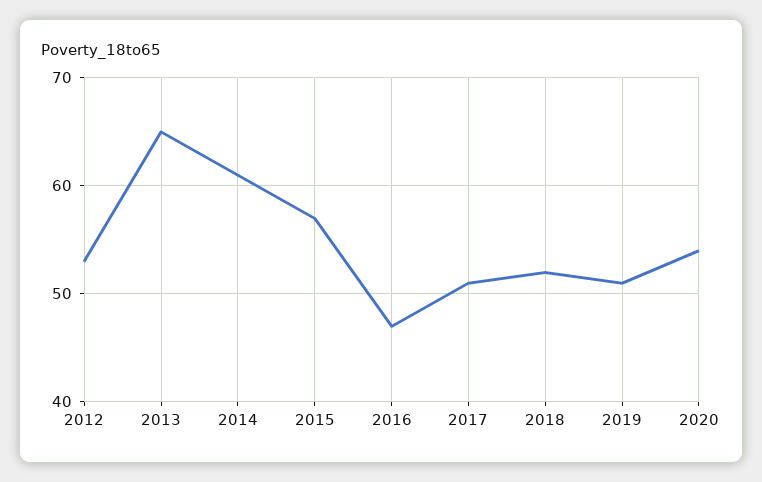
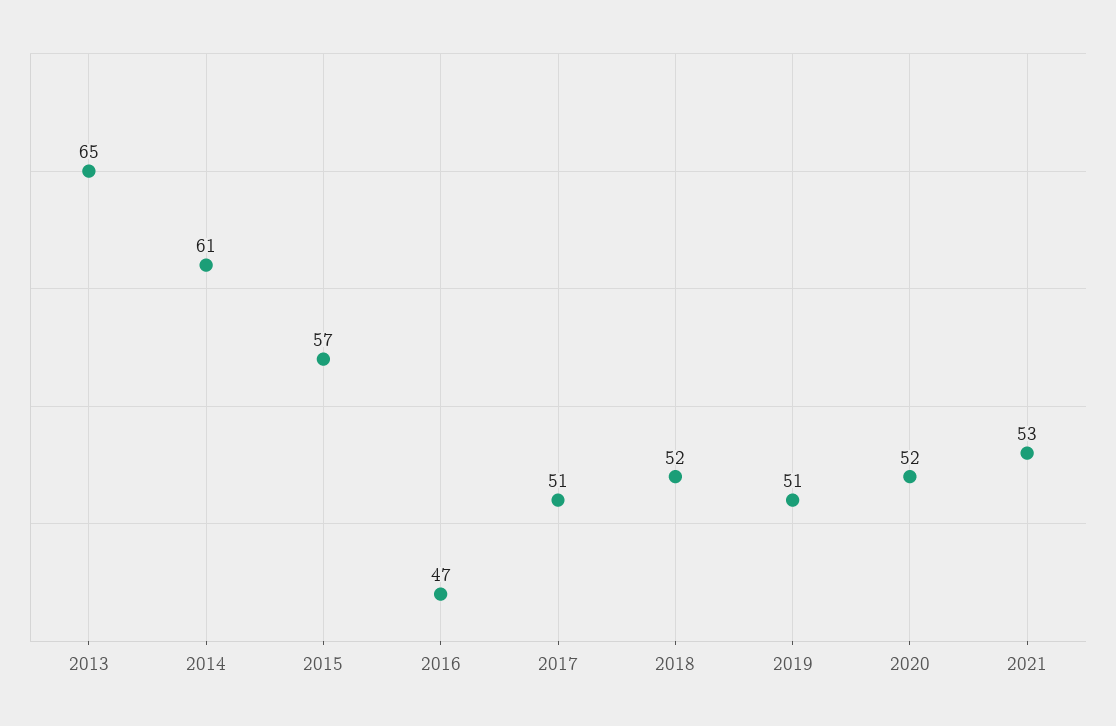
2012: 53 -> none
2020: 54 -> 52
2021: none -> 53

